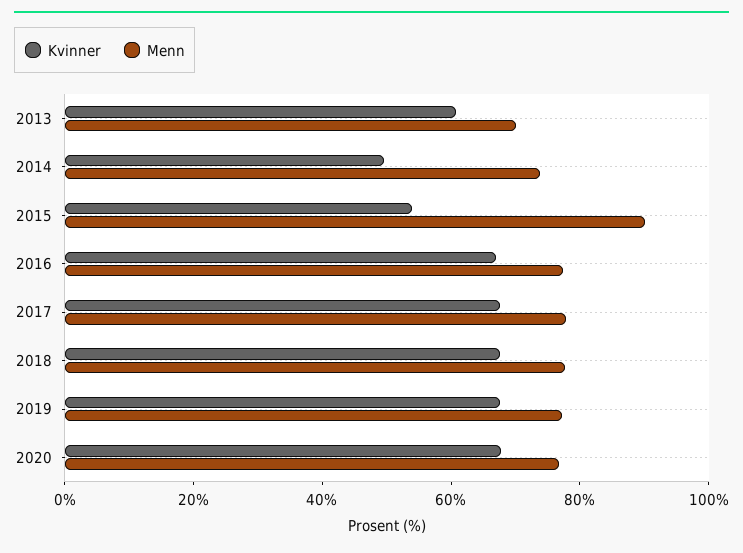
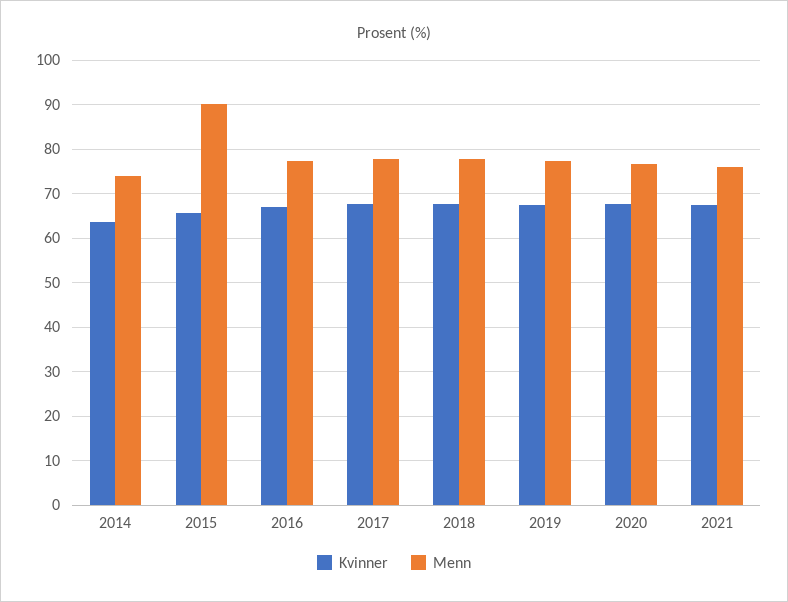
Kvinner, 2013: 60 -> none
Menn, 2013: 70 -> none
Kvinner, 2014: 50 -> 64
Kvinner, 2015: 55 -> 66
Kvinner, 2021: none -> 68
Menn, 2021: none -> 76

